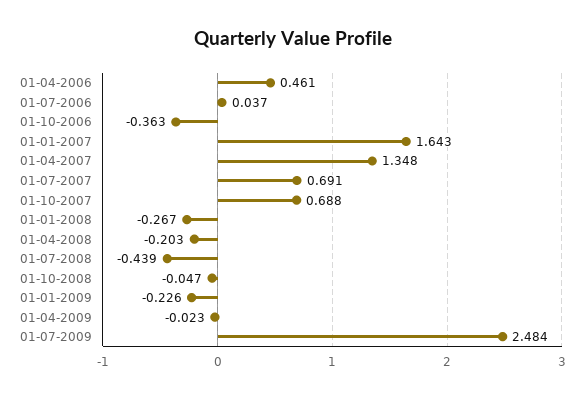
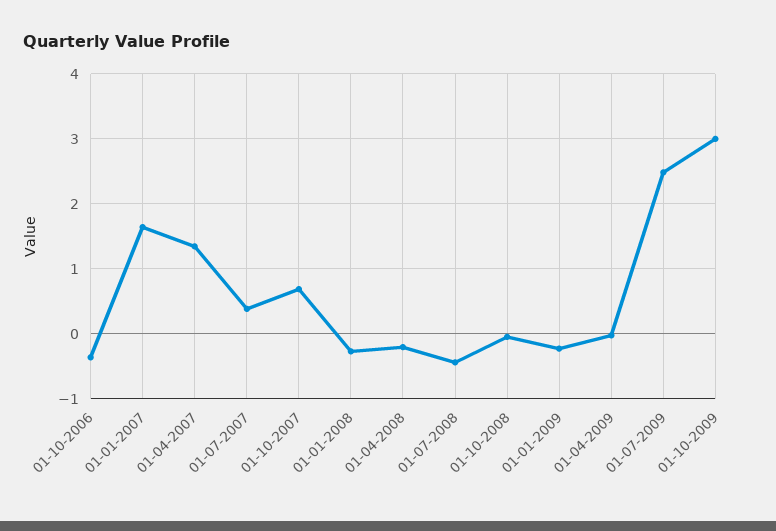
01-04-2006: 0.461 -> none
01-07-2006: 0.037 -> none
01-07-2007: 0.691 -> 0.4
01-10-2009: none -> 3

